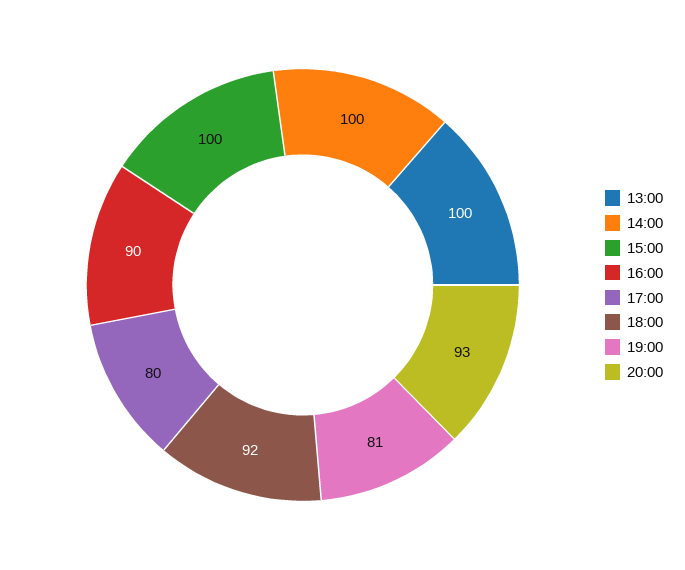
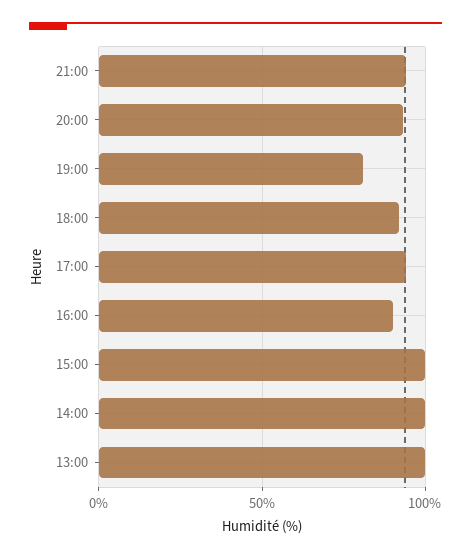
17:00: 80 -> 95
21:00: none -> 95

